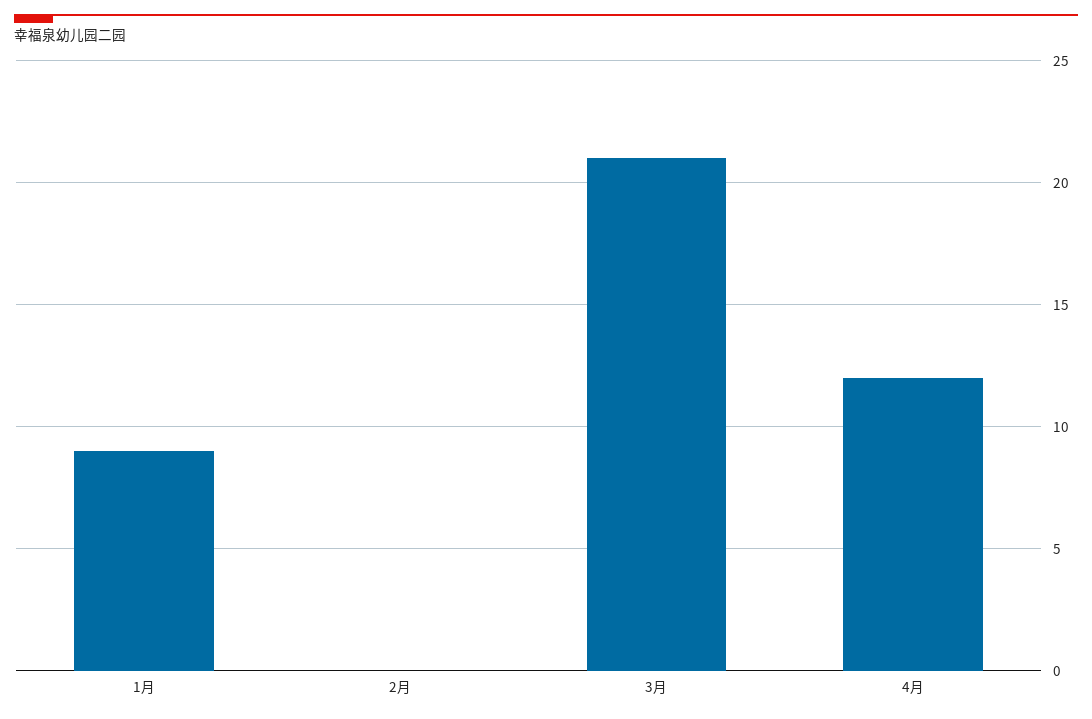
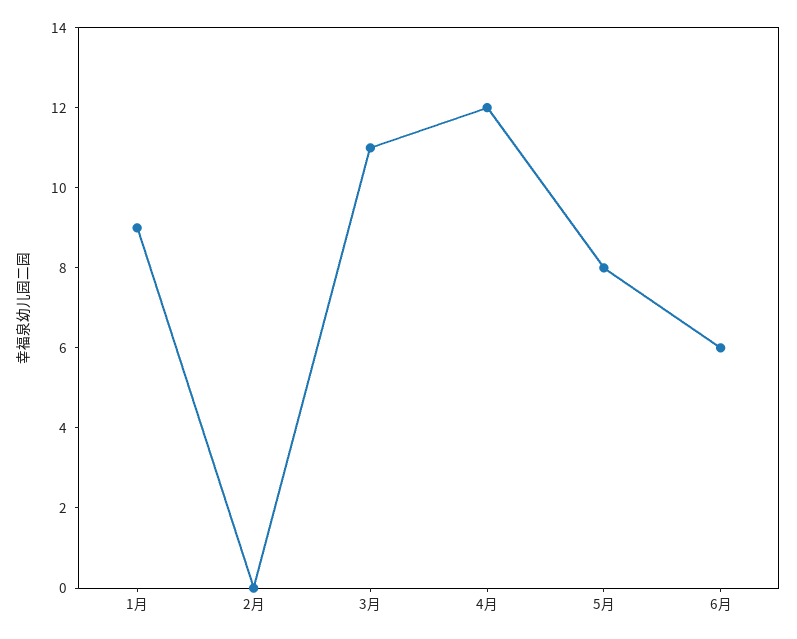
3月: 21 -> 11
5月: none -> 8
6月: none -> 6

